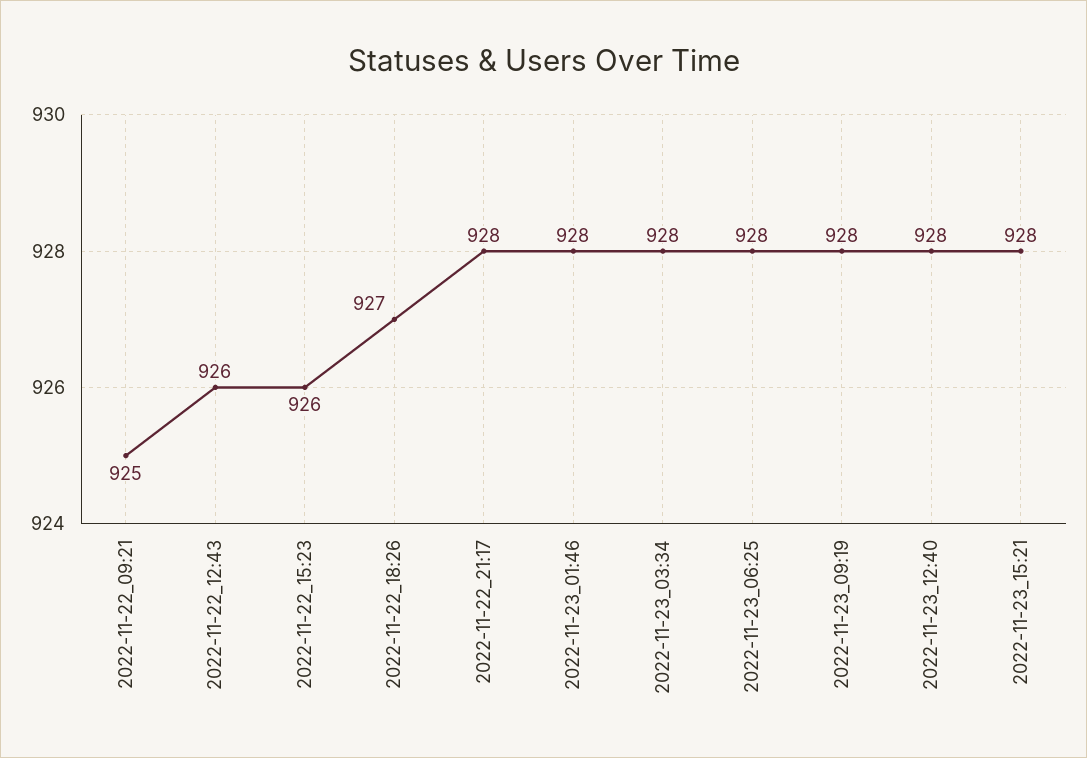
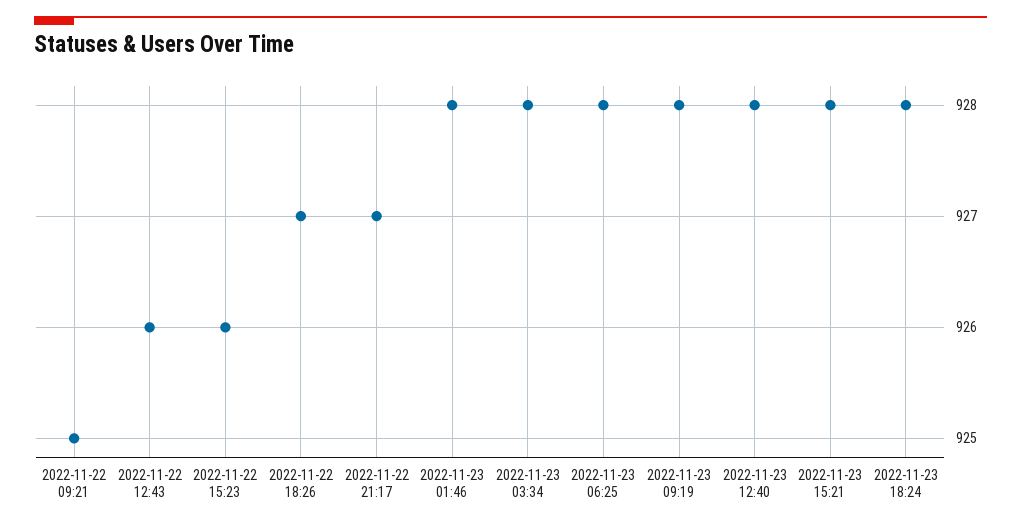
2022-11-22_21:17: 928 -> 927
2022-11-23 18:24: none -> 928

